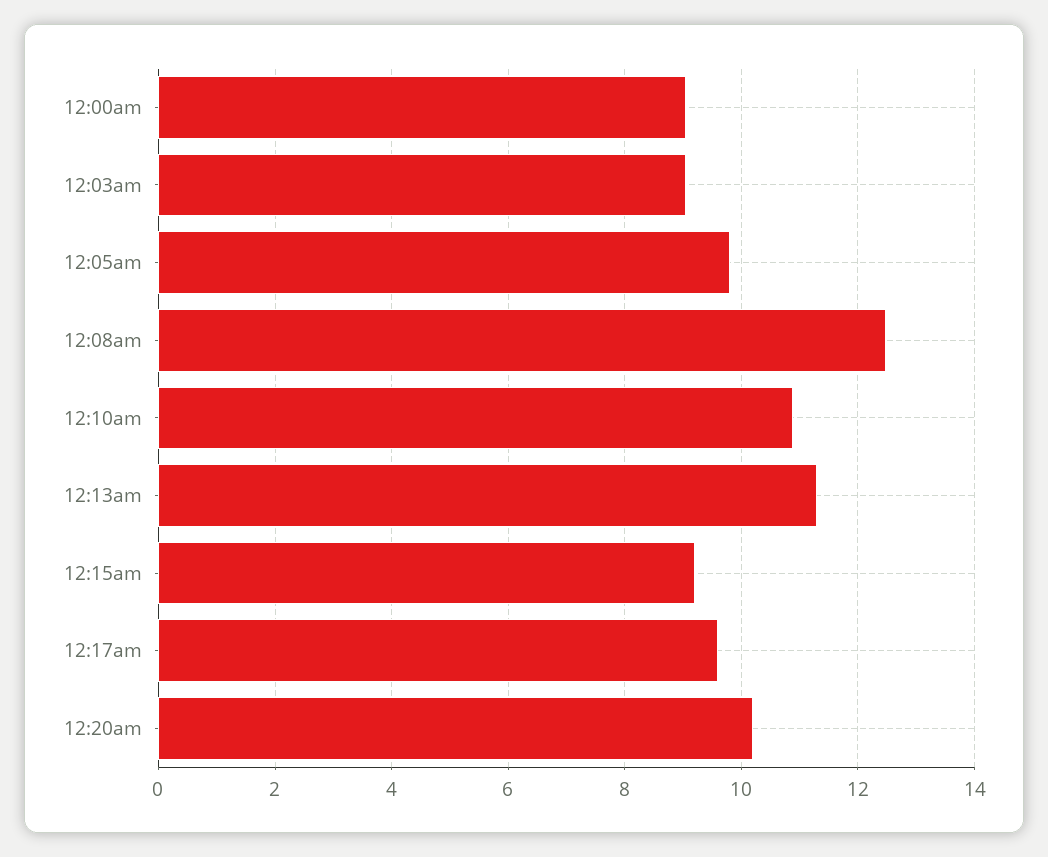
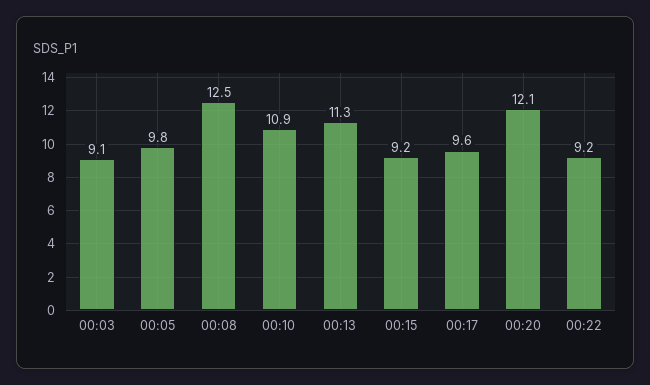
12:00am: 9 -> none
12:20am: 10.2 -> 12.1
00:22: none -> 9.2

